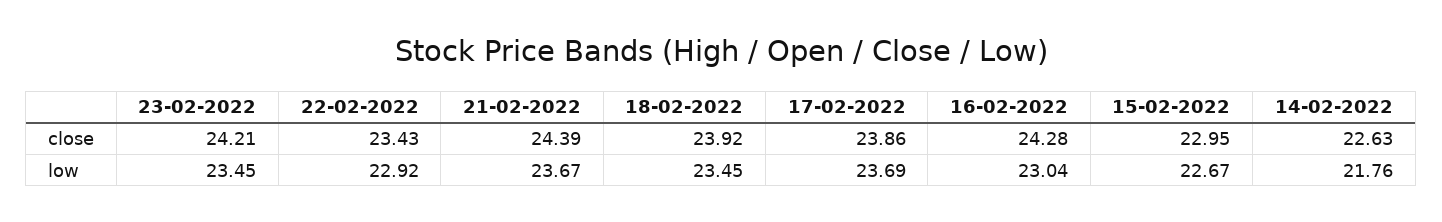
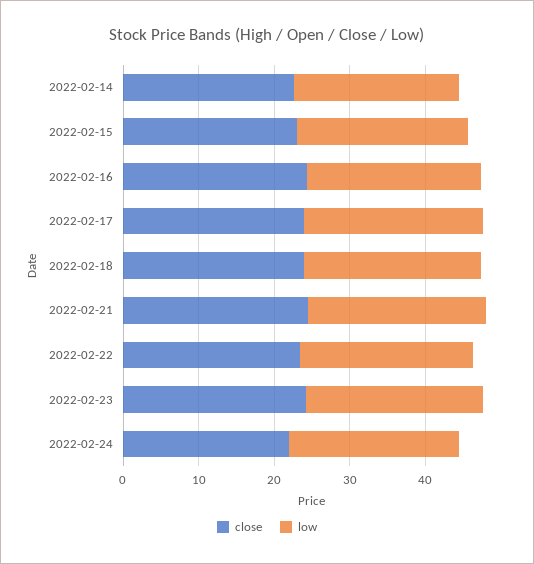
close, 2022-02-24: none -> 22
low, 2022-02-24: none -> 22

